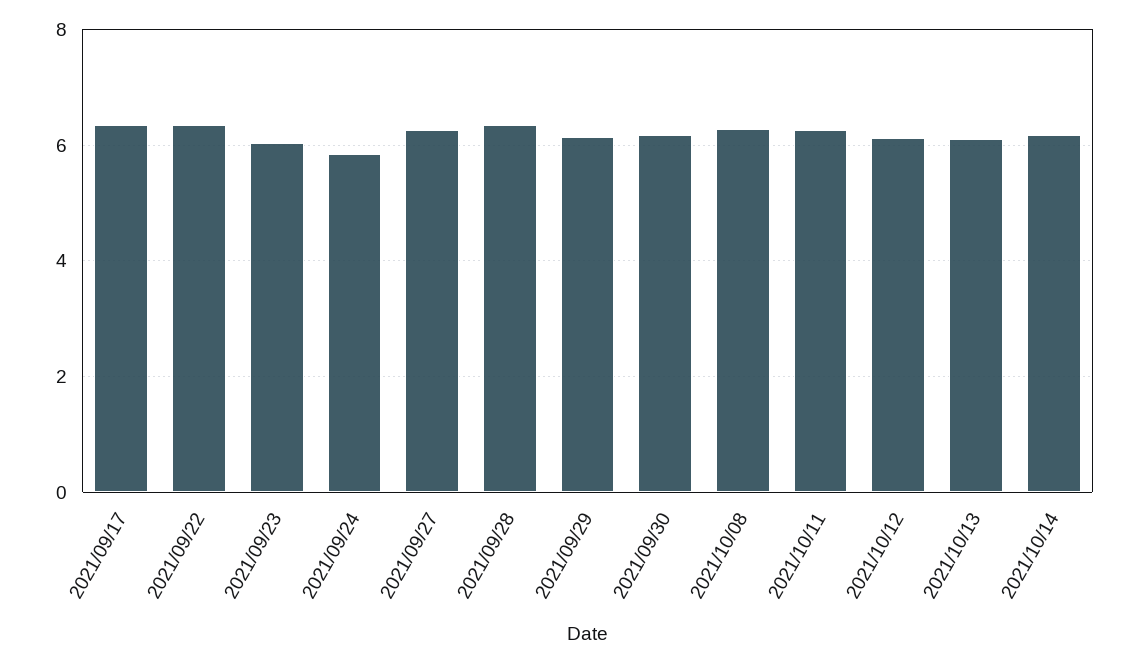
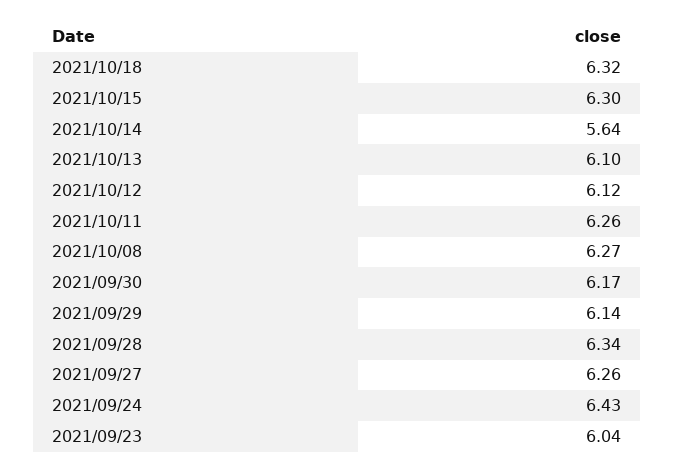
2021/09/17: 6.4 -> none
2021/09/22: 6.4 -> none
2021/09/24: 5.8 -> 6.43
2021/10/14: 6.2 -> 5.64
2021/10/18: none -> 6.32
2021/10/15: none -> 6.3

